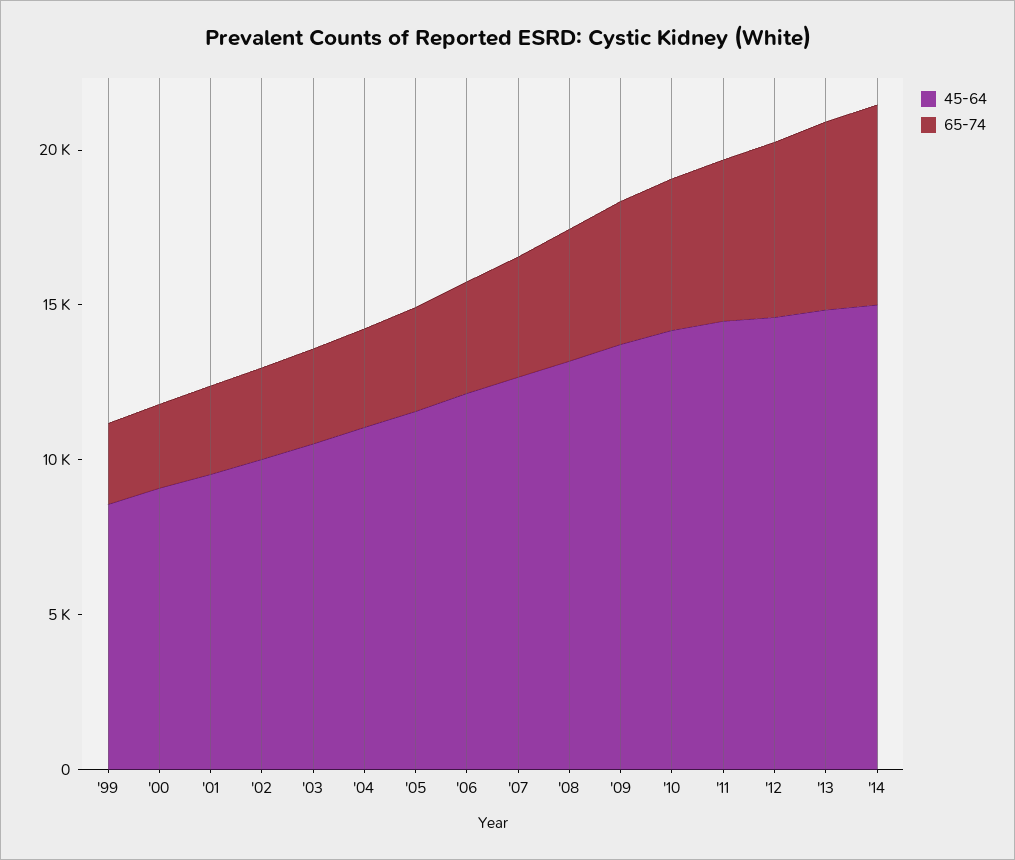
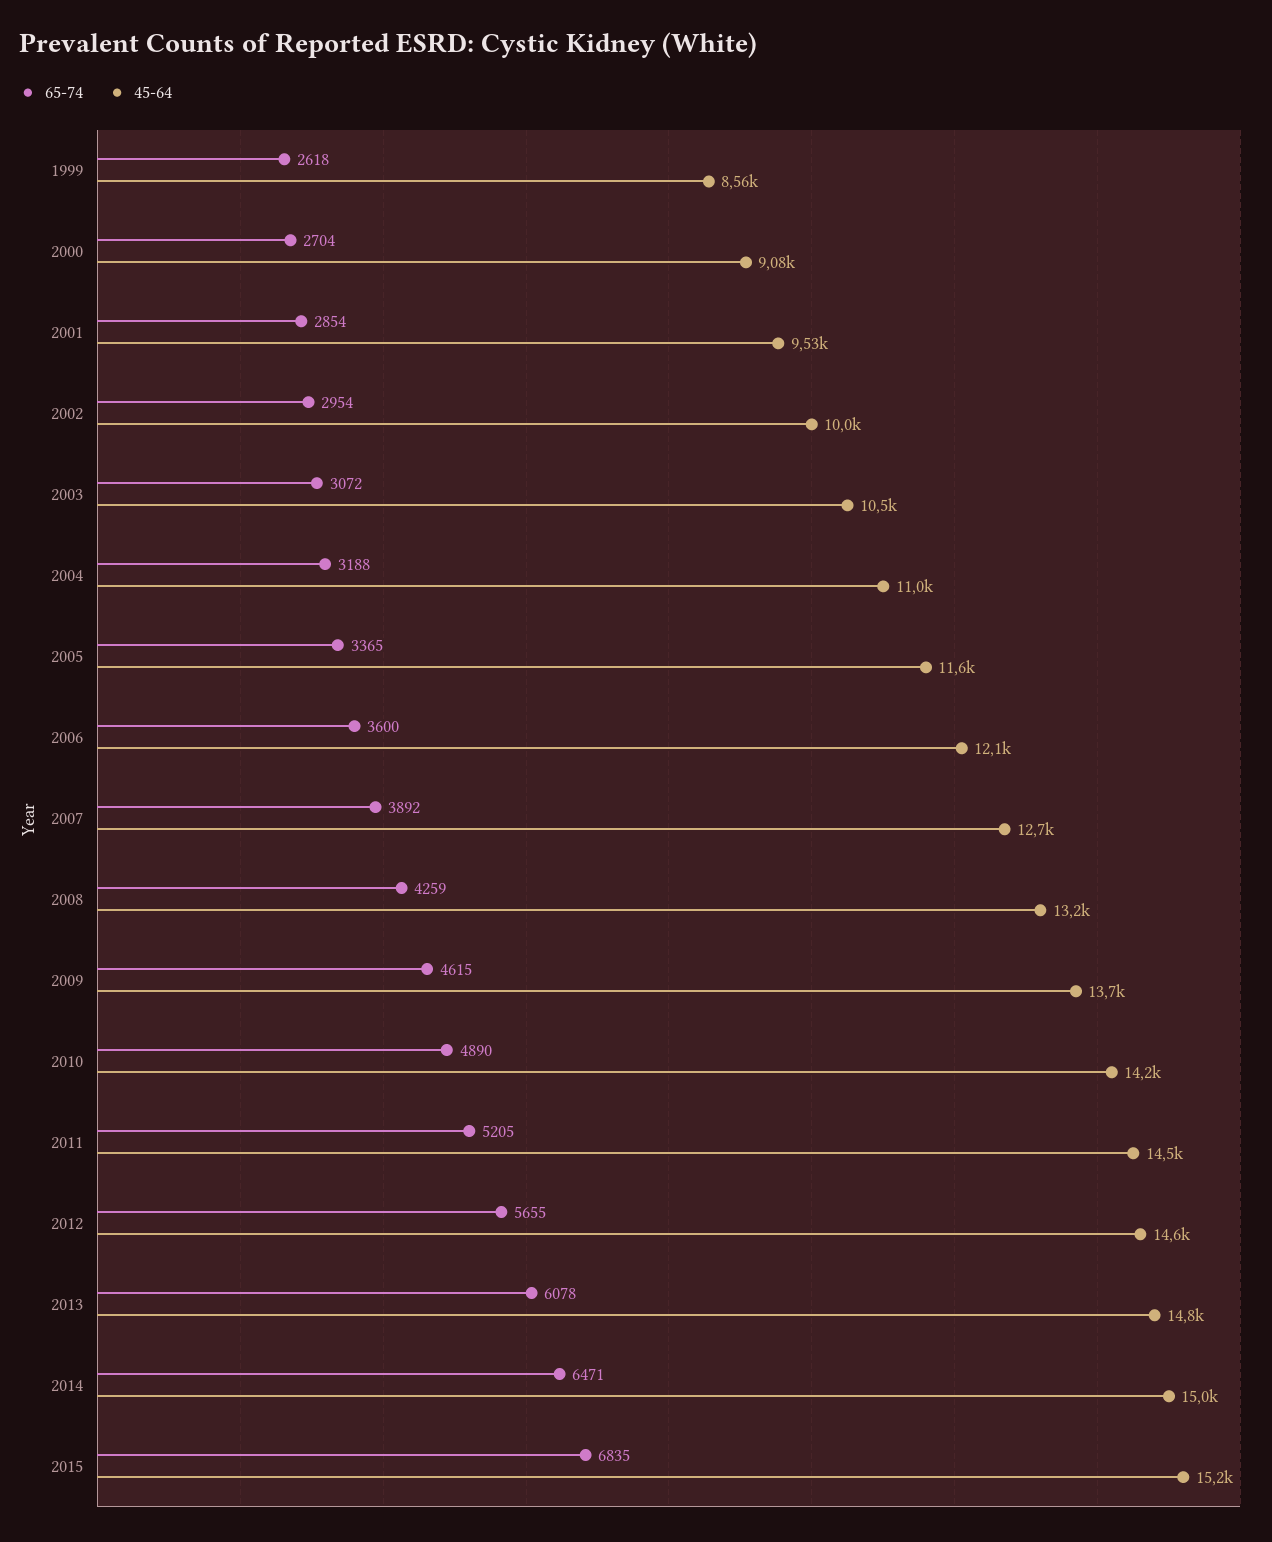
65-74, 2015: none -> 6835
45-64, 2015: none -> 15200

